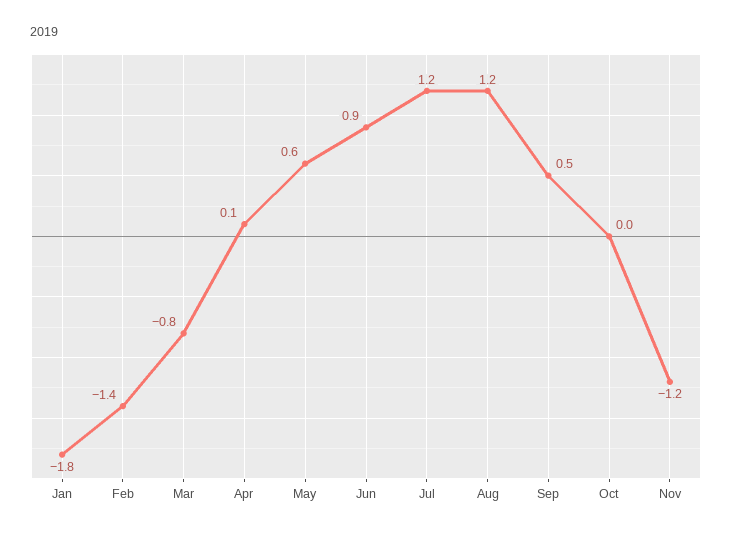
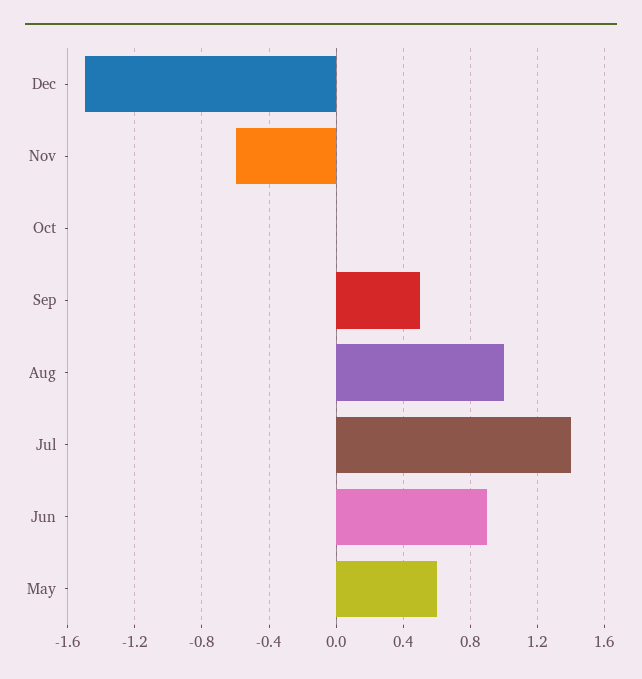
Jan: -1.8 -> none
Feb: -1.4 -> none
Mar: -0.8 -> none
Apr: 0.1 -> none
Jul: 1.2 -> 1.4
Aug: 1.2 -> 1
Nov: -1.2 -> -0.6
Dec: none -> -1.5

